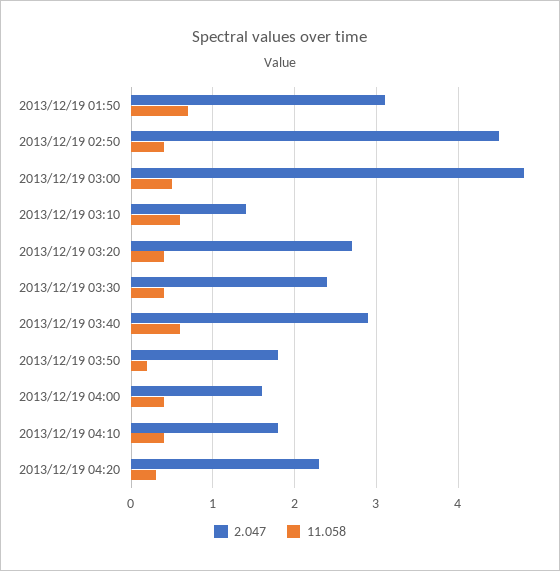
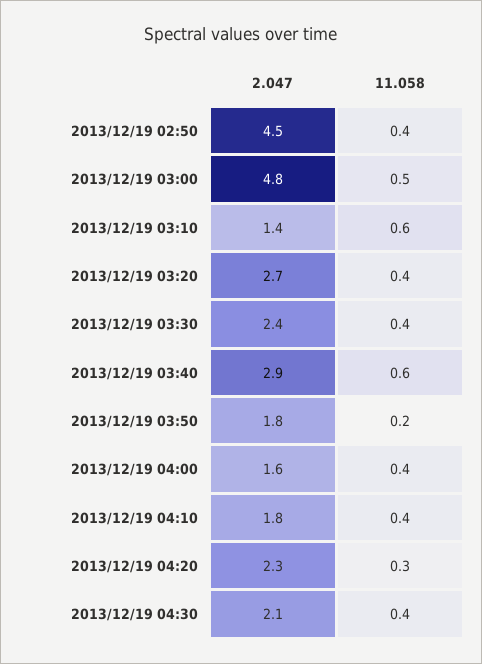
2.047, 2013/12/19 01:50: 3.1 -> none
11.058, 2013/12/19 01:50: 0.7 -> none
2.047, 2013/12/19 04:30: none -> 2.1
11.058, 2013/12/19 04:30: none -> 0.4

